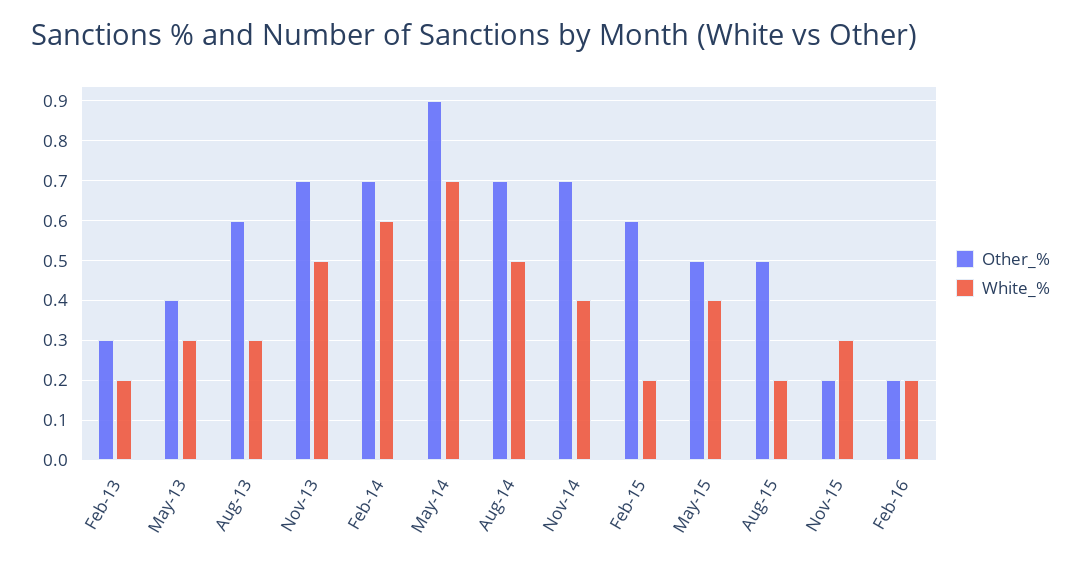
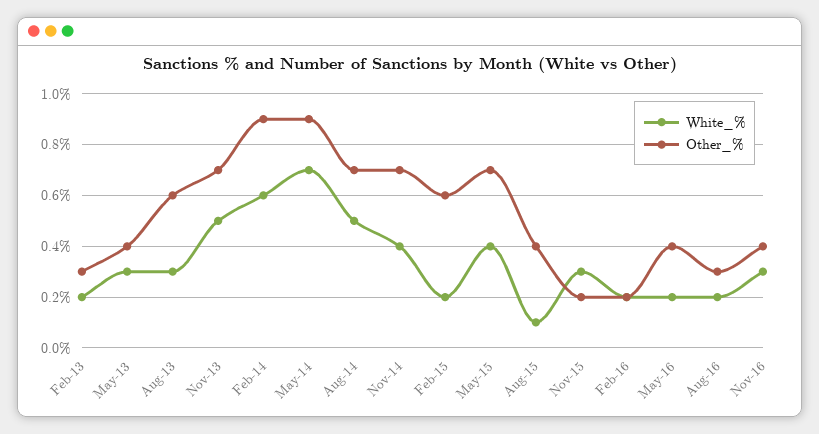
Other_%, Feb-14: 0.7 -> 0.9
Other_%, May-15: 0.5 -> 0.7
Other_%, Aug-15: 0.5 -> 0.4
White_%, Aug-15: 0.2 -> 0.1
White_%, May-16: none -> 0.2
Other_%, May-16: none -> 0.4
White_%, Aug-16: none -> 0.2
Other_%, Aug-16: none -> 0.3
White_%, Nov-16: none -> 0.3
Other_%, Nov-16: none -> 0.4

